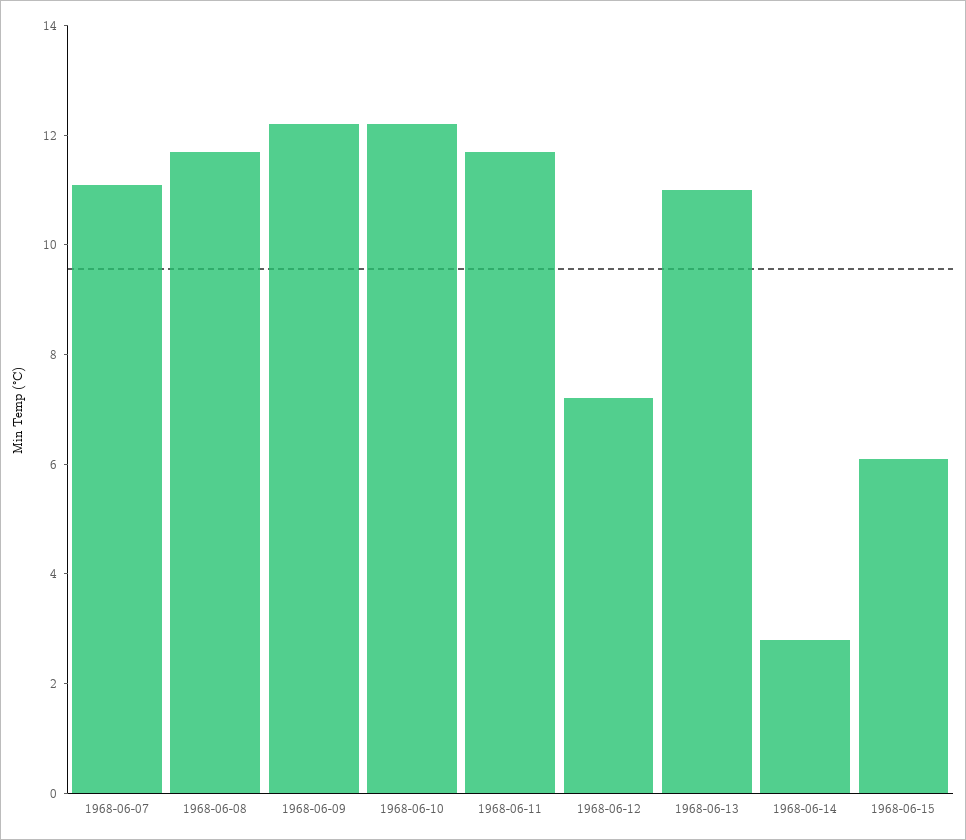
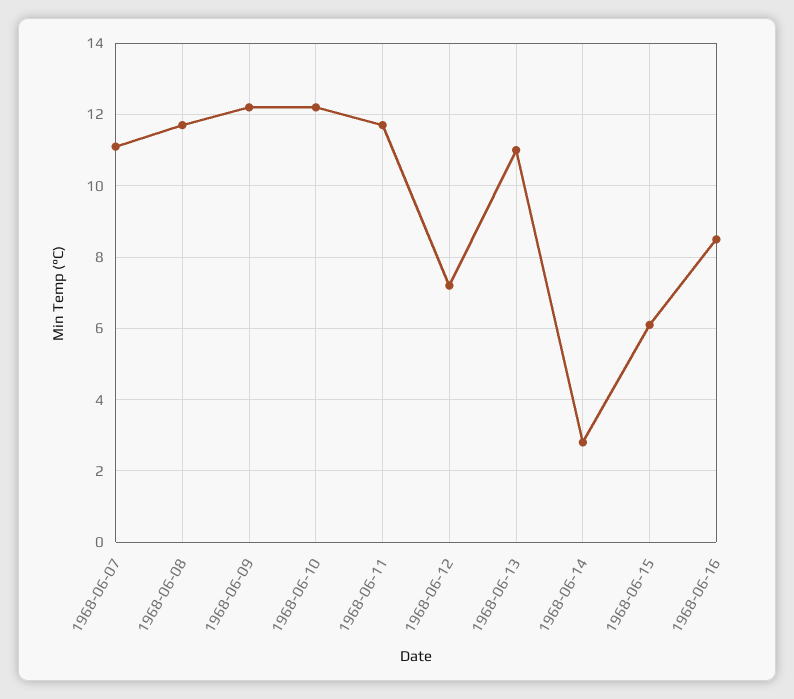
1968-06-16: none -> 8.5

